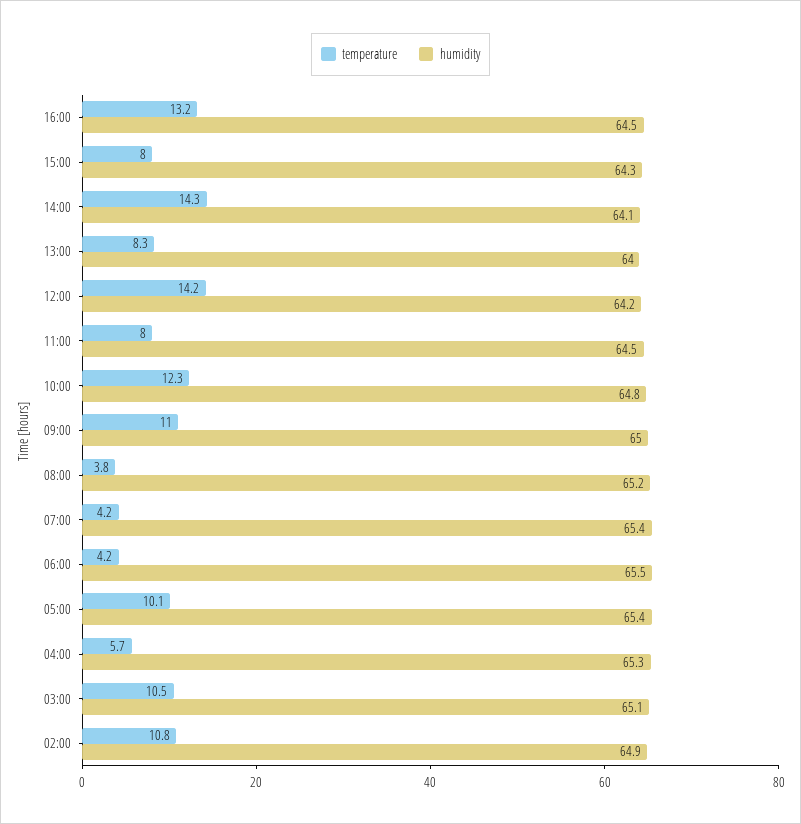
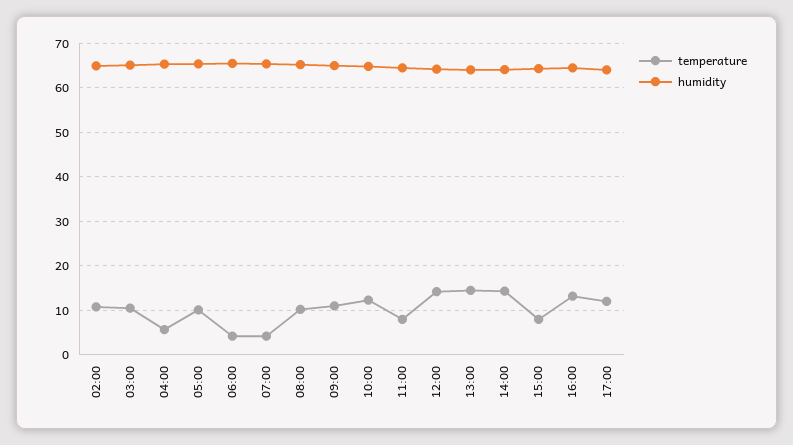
temperature, 13:00: 8.3 -> 14
temperature, 08:00: 3.8 -> 10
temperature, 17:00: none -> 12
humidity, 17:00: none -> 64

